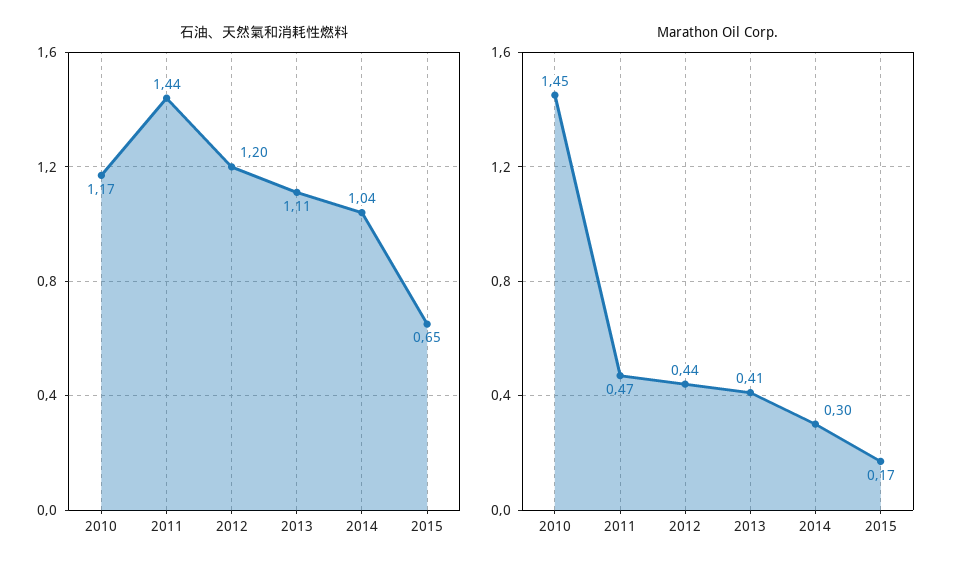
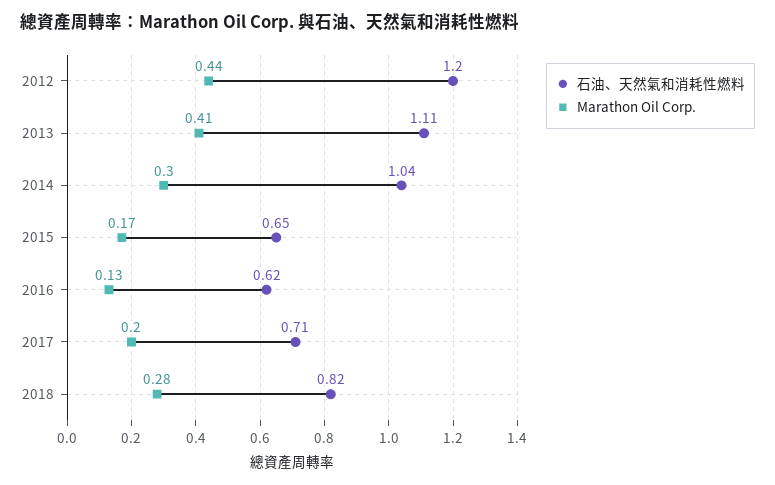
石油、天然氣和消耗性燃料, 2010: 1.17 -> none
石油、天然氣和消耗性燃料, 2011: 1.44 -> none
Marathon Oil Corp., 2010: 1.45 -> none
Marathon Oil Corp., 2011: 0.47 -> none
石油、天然氣和消耗性燃料, 2016: none -> 0.62
Marathon Oil Corp., 2016: none -> 0.13
石油、天然氣和消耗性燃料, 2017: none -> 0.71
Marathon Oil Corp., 2017: none -> 0.2
石油、天然氣和消耗性燃料, 2018: none -> 0.82
Marathon Oil Corp., 2018: none -> 0.28

